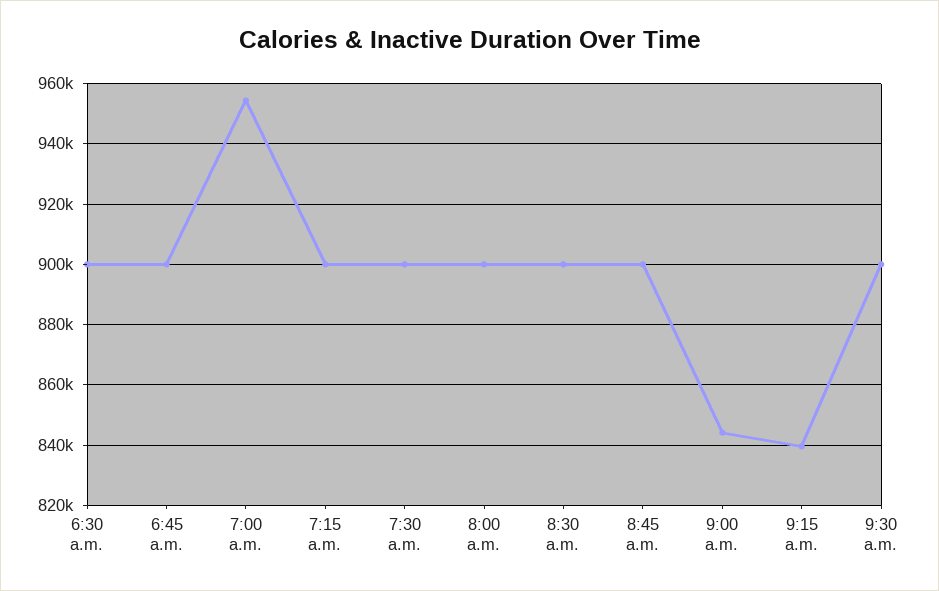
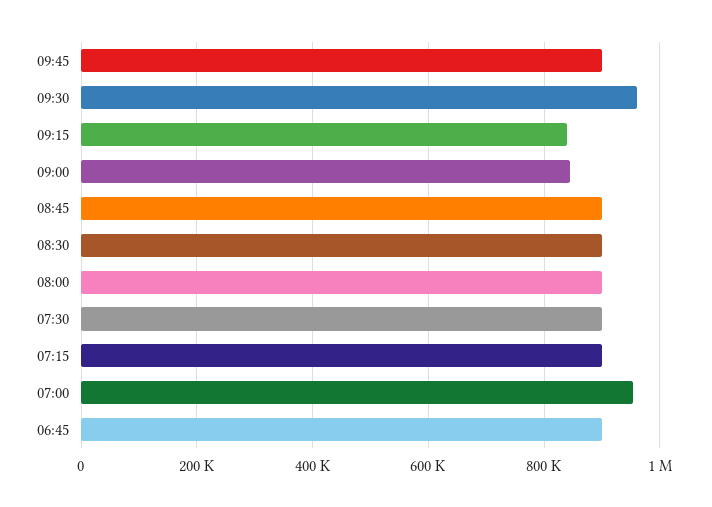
6:30 a.m.: 900000 -> none
9:30 a.m.: 900000 -> 960000
09:45: none -> 900000

